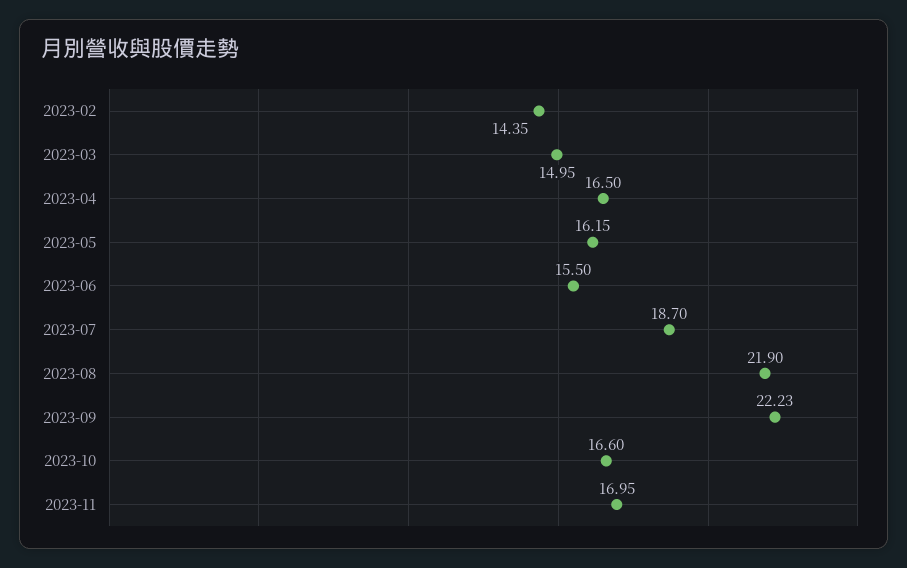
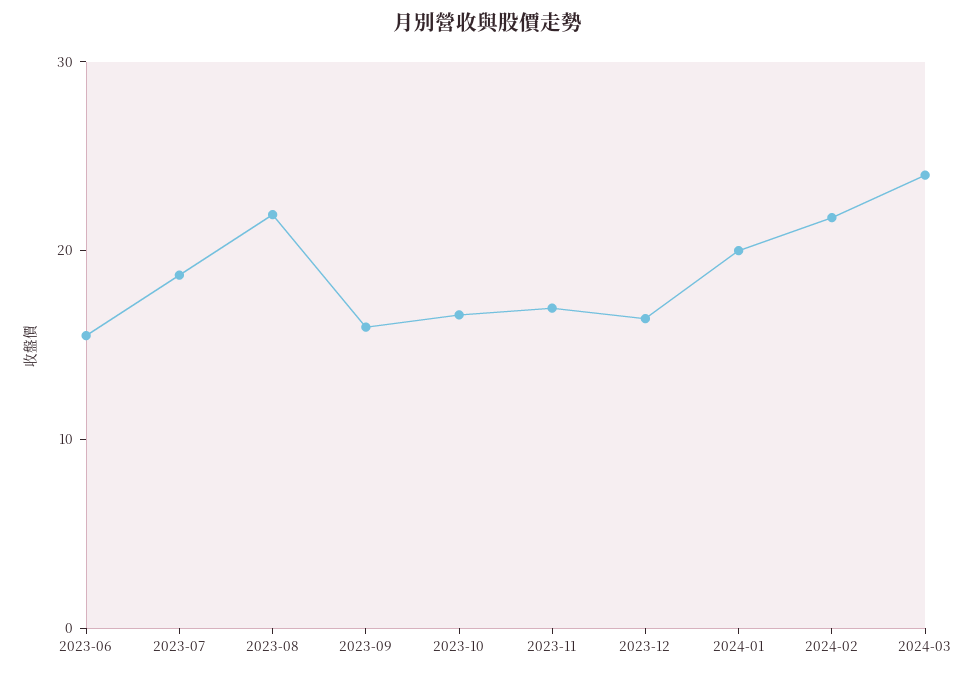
2023-02: 14.35 -> none
2023-03: 14.95 -> none
2023-04: 16.5 -> none
2023-05: 16.15 -> none
2023-09: 22.23 -> 16
2023-12: none -> 16
2024-01: none -> 20
2024-02: none -> 22
2024-03: none -> 24

